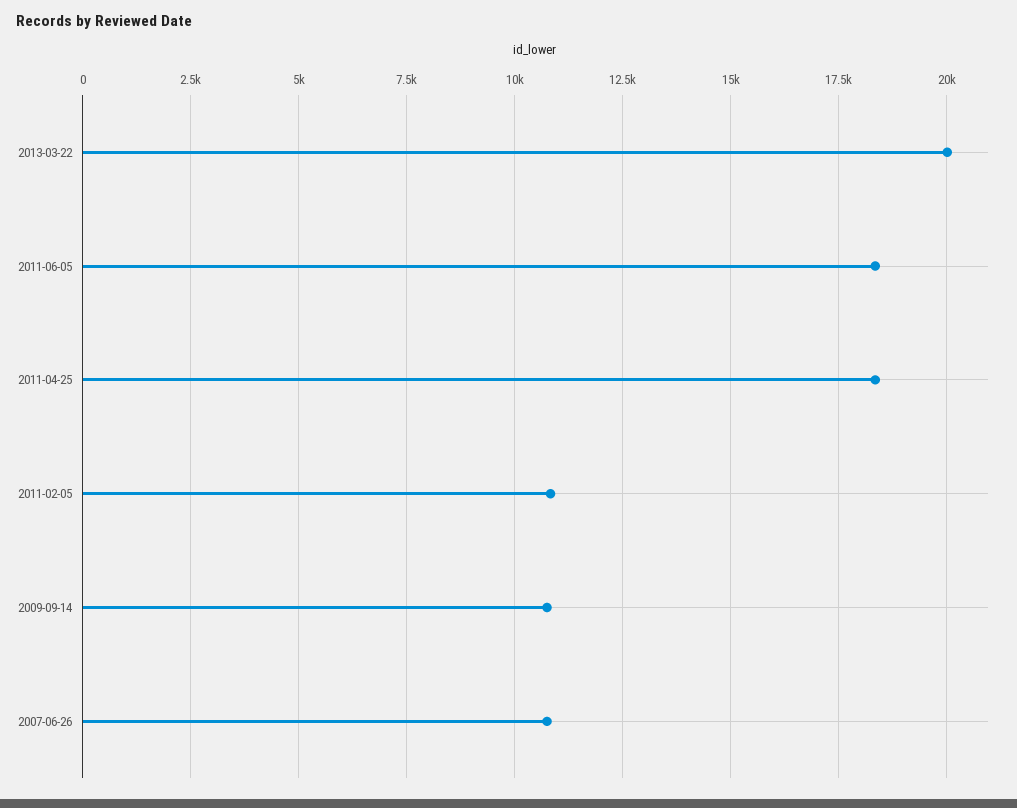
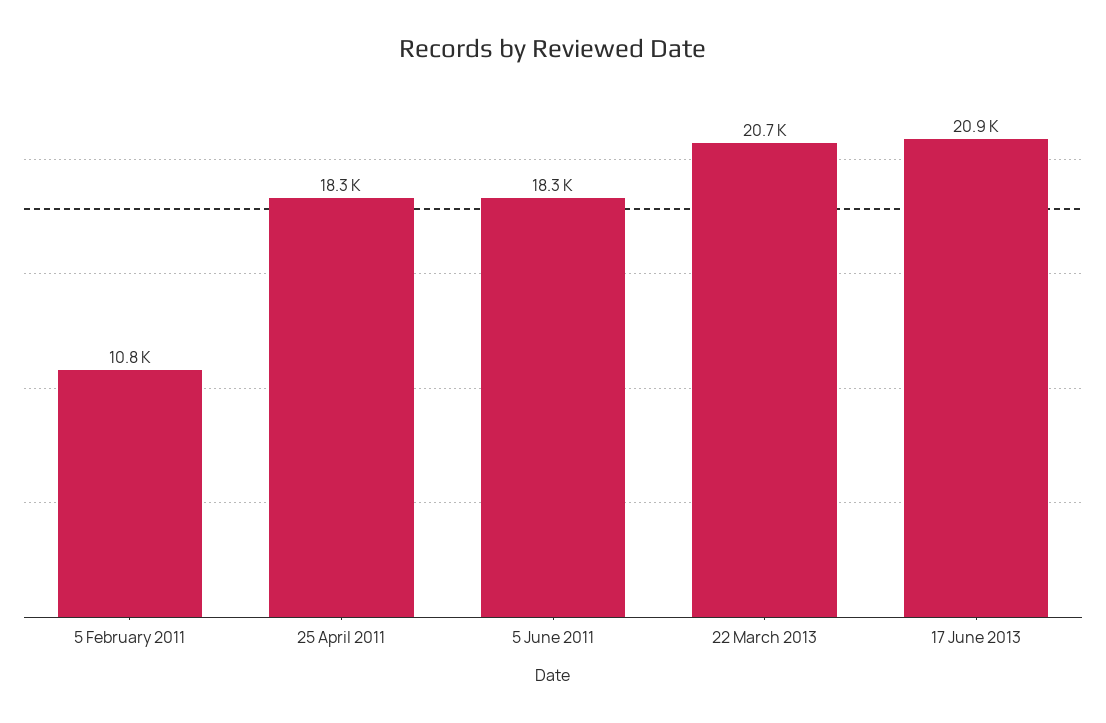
2013-03-22: 20000 -> 20700
2009-09-14: 10750 -> none
2007-06-26: 10750 -> none
17 June 2013: none -> 20900

